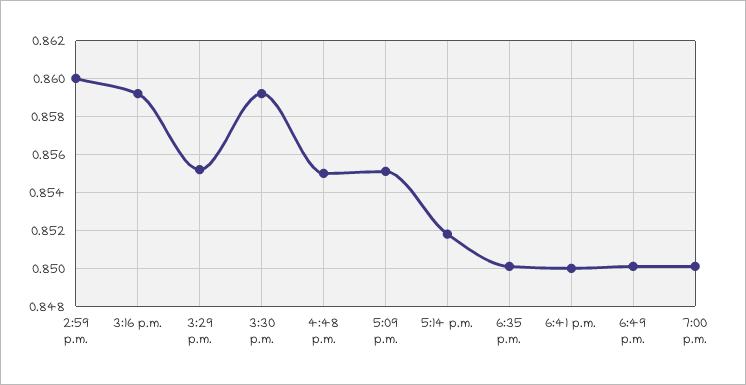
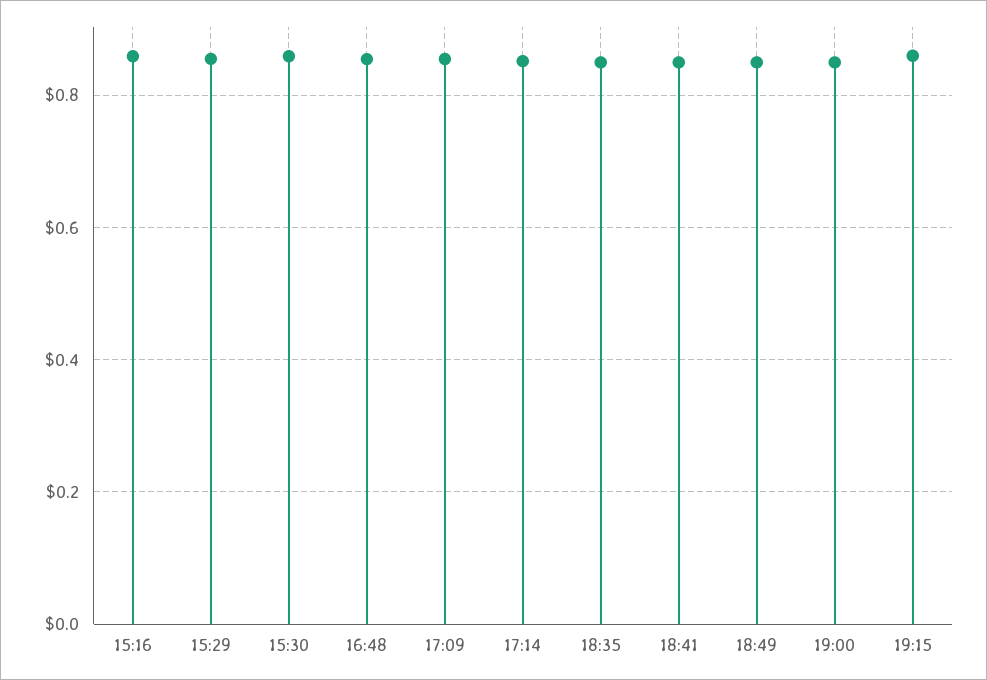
2:59 p.m.: 0.86 -> none
19:15: none -> 0.86

